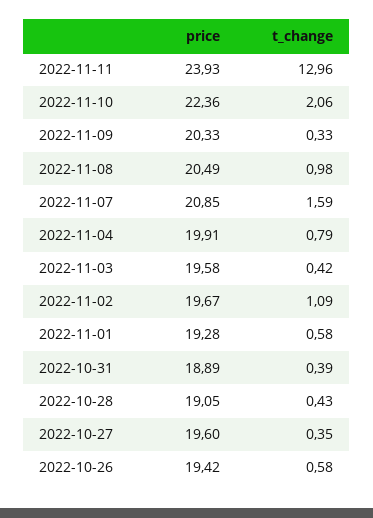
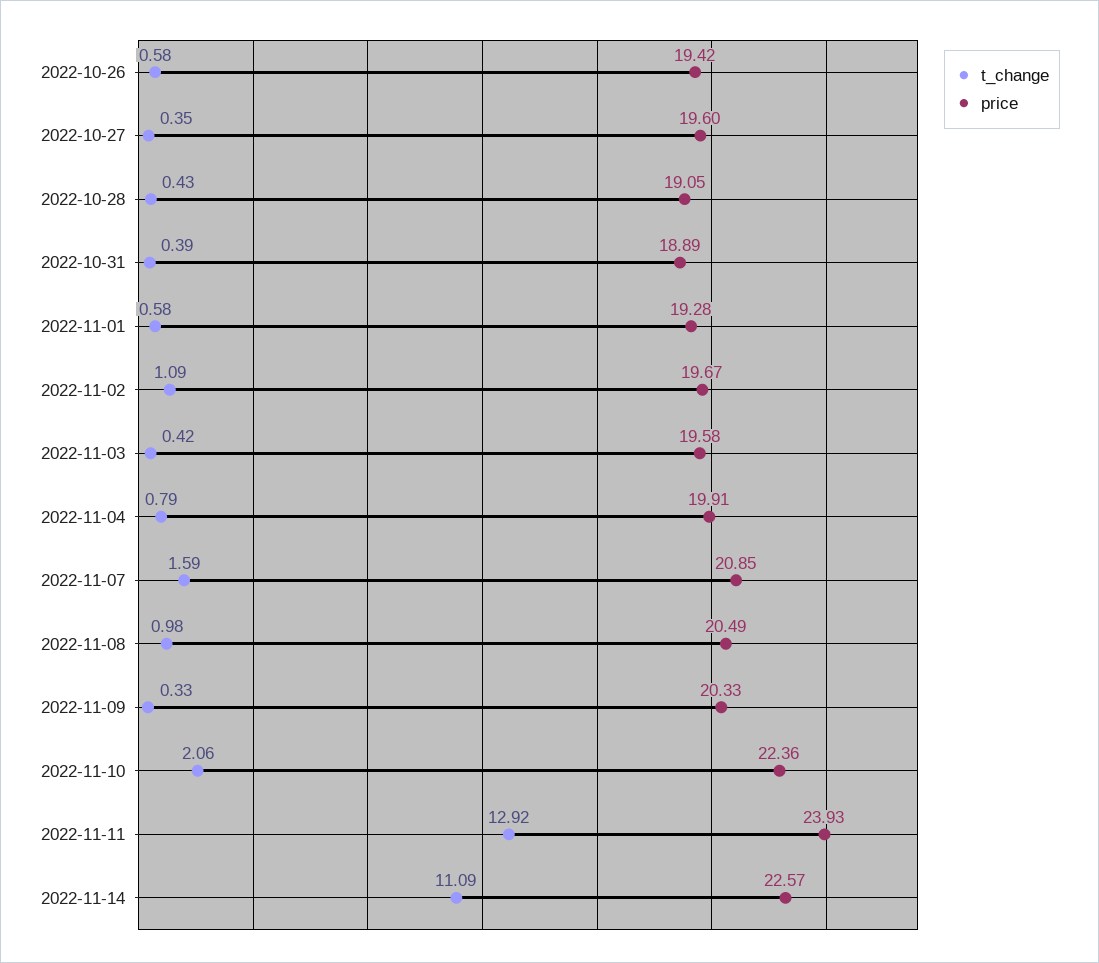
t_change, 2022-11-11: 12.96 -> 12.92
t_change, 2022-11-14: none -> 11.09
price, 2022-11-14: none -> 22.57

